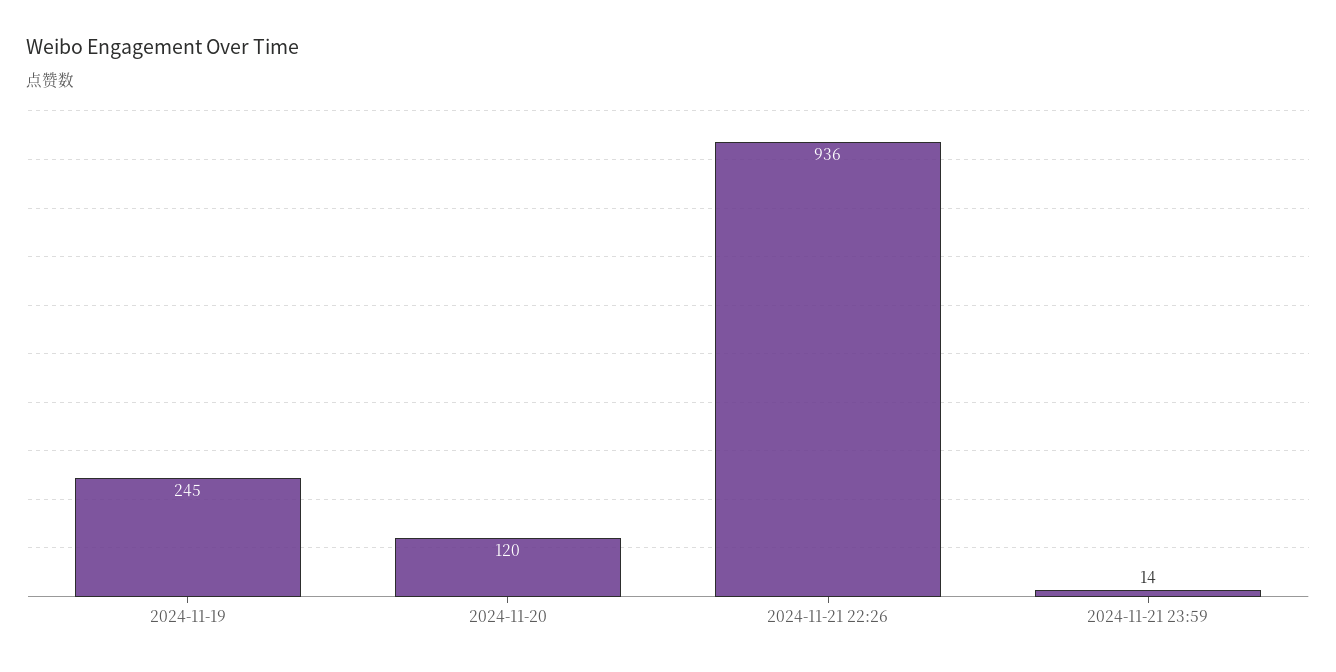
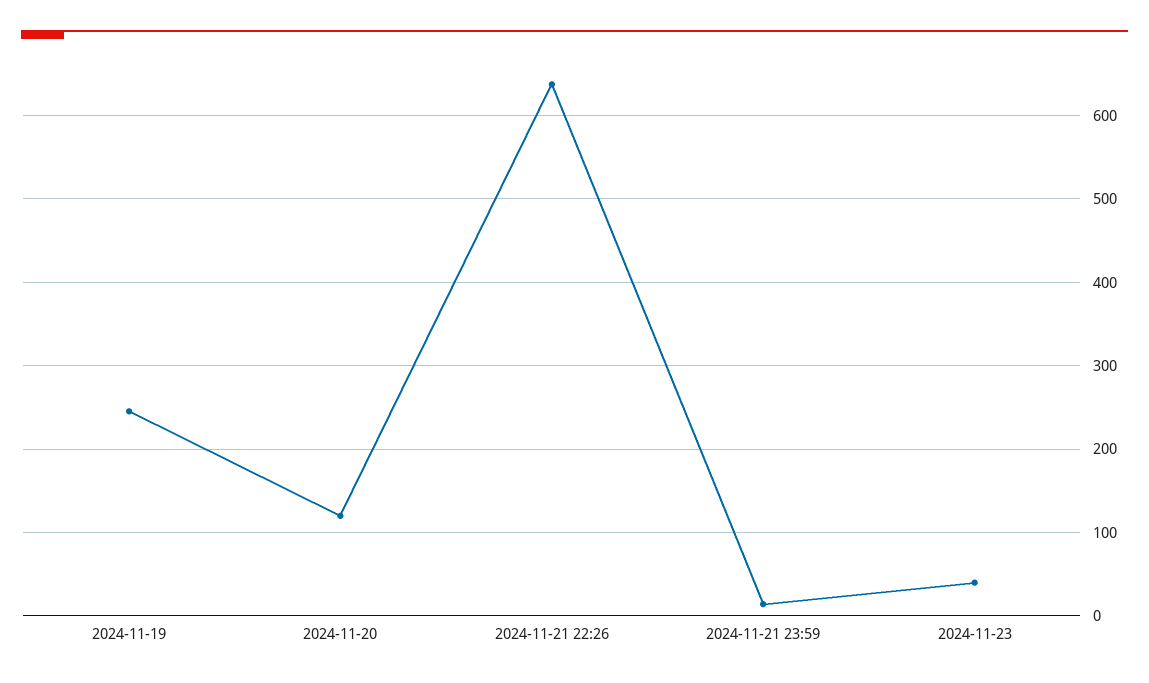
2024-11-21 22:26: 936 -> 640
2024-11-23: none -> 40

